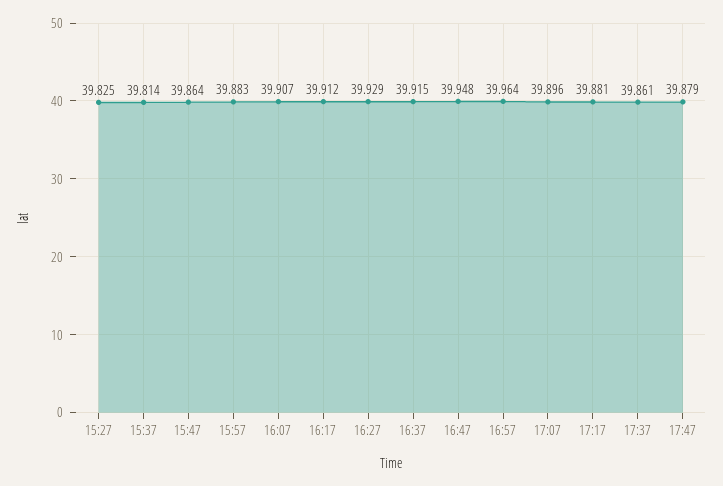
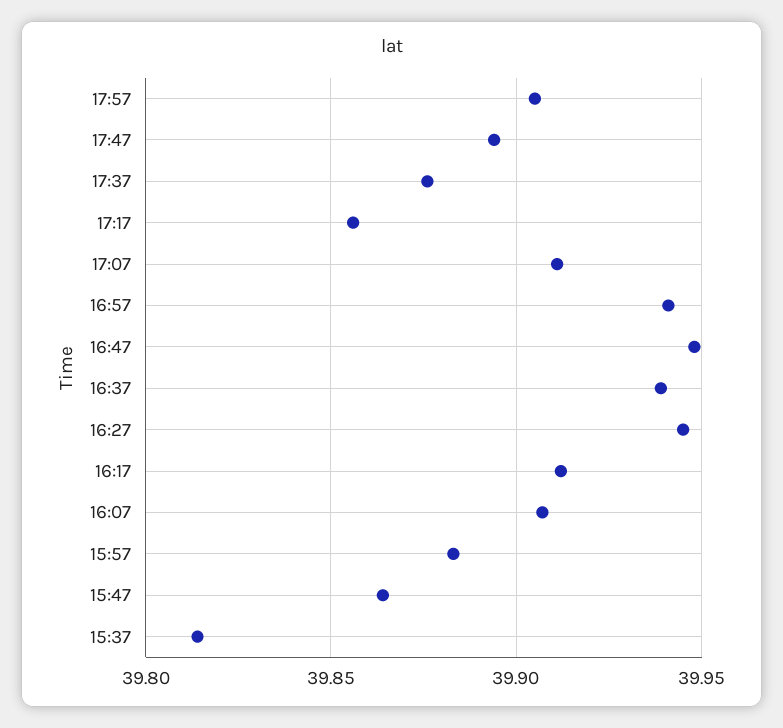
15:27: 39.825 -> none
16:27: 39.929 -> 39.945
16:37: 39.915 -> 39.94
16:57: 39.964 -> 39.94
17:07: 39.896 -> 39.91
17:17: 39.881 -> 39.855
17:37: 39.861 -> 39.875
17:47: 39.879 -> 39.895
17:57: none -> 39.905

